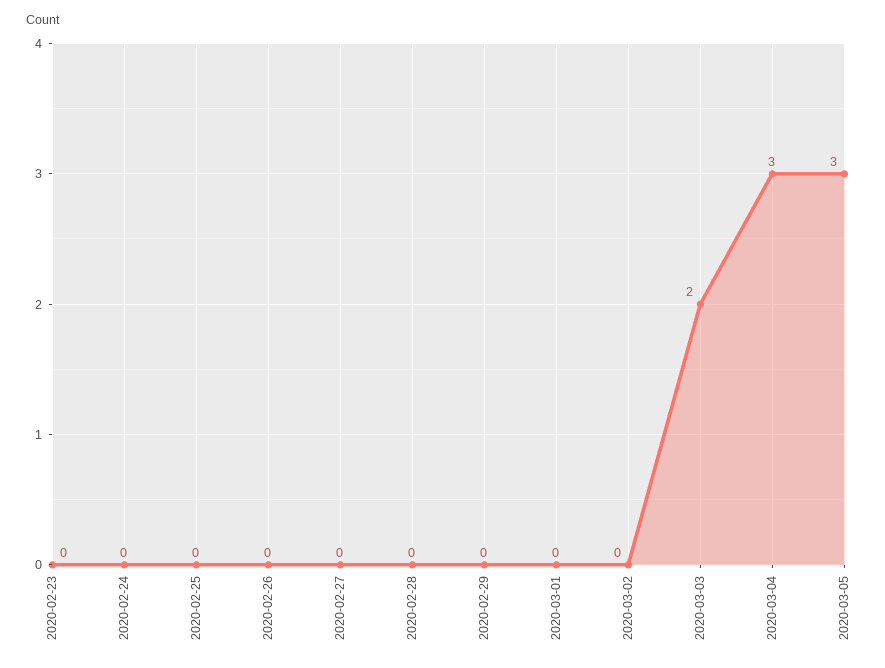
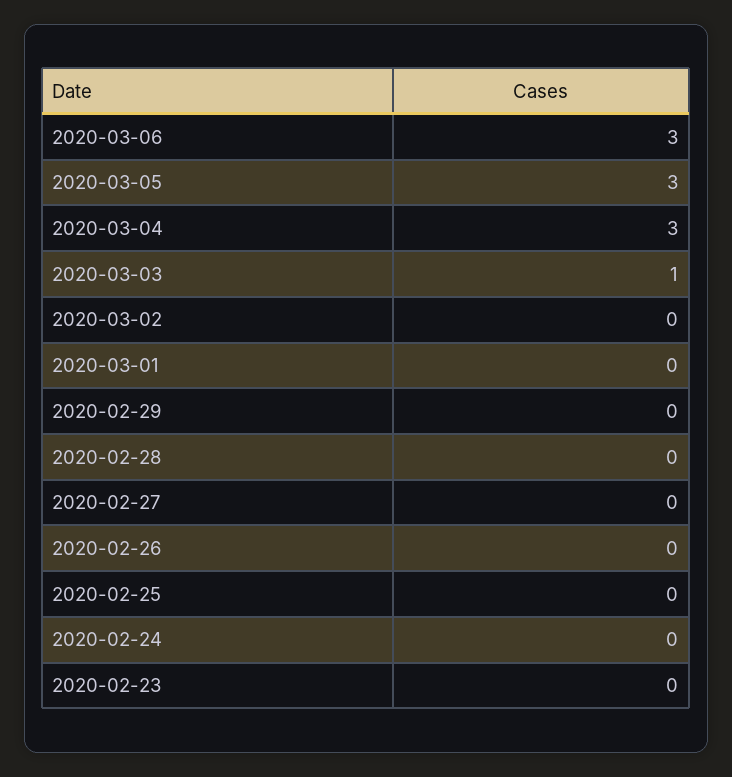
2020-03-03: 2 -> 1
2020-03-06: none -> 3

